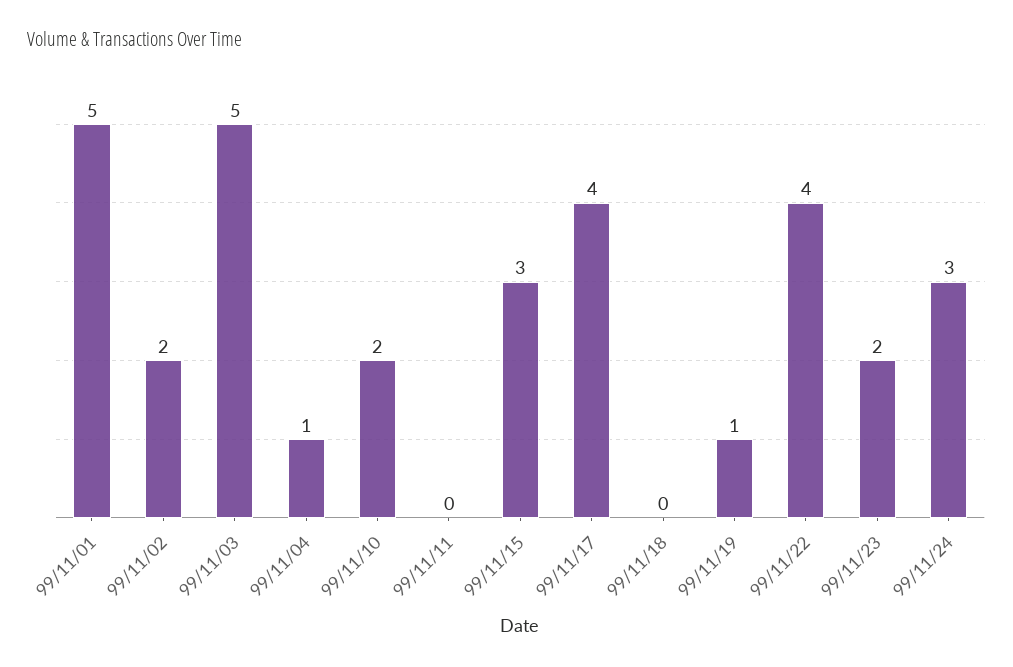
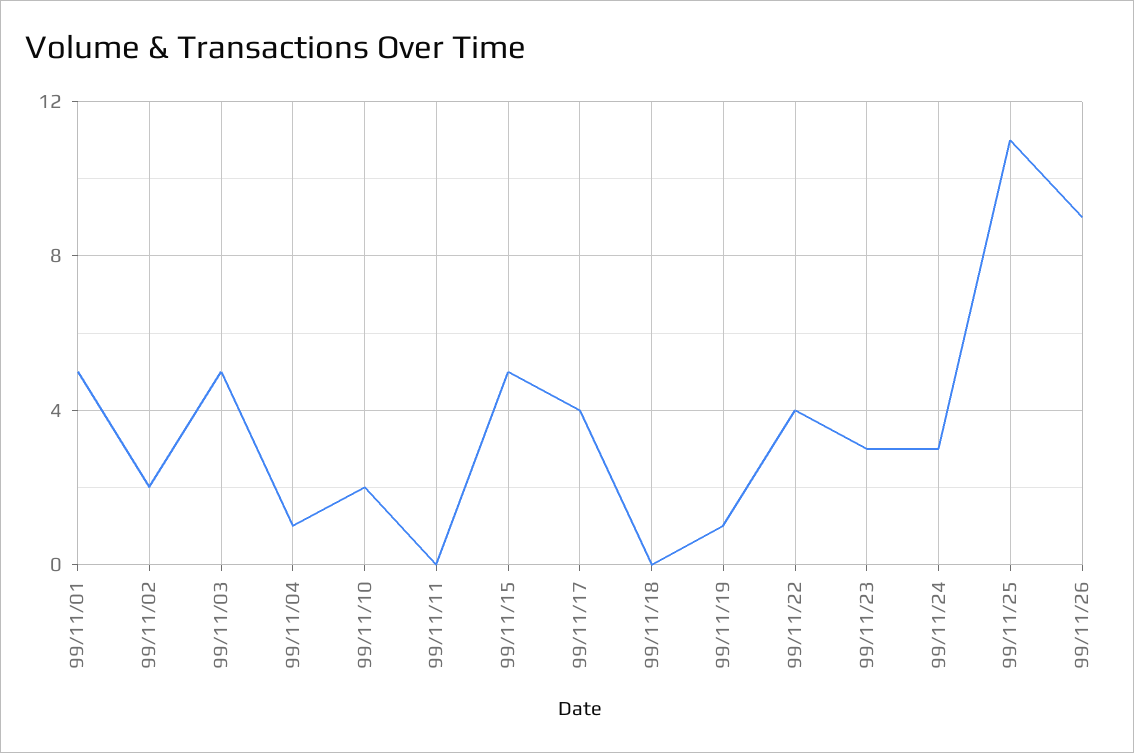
99/11/15: 3 -> 5
99/11/23: 2 -> 3
99/11/25: none -> 11
99/11/26: none -> 9

